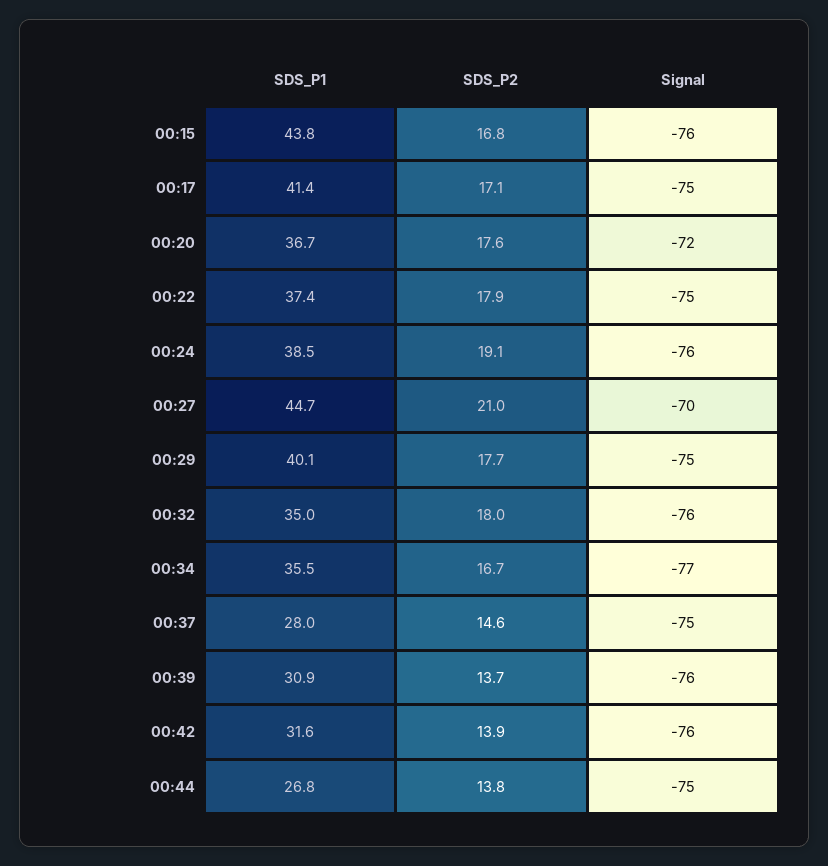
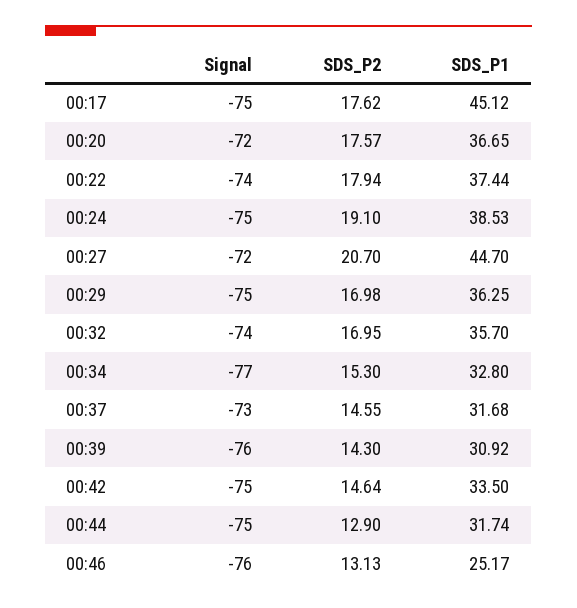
SDS_P1, 00:15: 43.8 -> none
SDS_P2, 00:15: 16.8 -> none
Signal, 00:15: -76 -> none
SDS_P1, 00:17: 41.4 -> 45.12
SDS_P2, 00:17: 17.1 -> 17.62
Signal, 00:22: -75 -> -74
Signal, 00:24: -76 -> -75
SDS_P2, 00:27: 21 -> 20.7
Signal, 00:27: -70 -> -72
SDS_P1, 00:29: 40.1 -> 36.25
SDS_P2, 00:29: 17.7 -> 16.98
SDS_P1, 00:32: 35 -> 35.7
SDS_P2, 00:32: 18 -> 16.95
Signal, 00:32: -76 -> -74
SDS_P1, 00:34: 35.5 -> 32.8
SDS_P2, 00:34: 16.7 -> 15.3
SDS_P1, 00:37: 28 -> 31.68
Signal, 00:37: -75 -> -73
SDS_P2, 00:39: 13.7 -> 14.3
SDS_P1, 00:42: 31.6 -> 33.5
SDS_P2, 00:42: 13.9 -> 14.64
Signal, 00:42: -76 -> -75
SDS_P1, 00:44: 26.8 -> 31.74
SDS_P2, 00:44: 13.8 -> 12.9
Signal, 00:46: none -> -76
SDS_P2, 00:46: none -> 13.13
SDS_P1, 00:46: none -> 25.17

